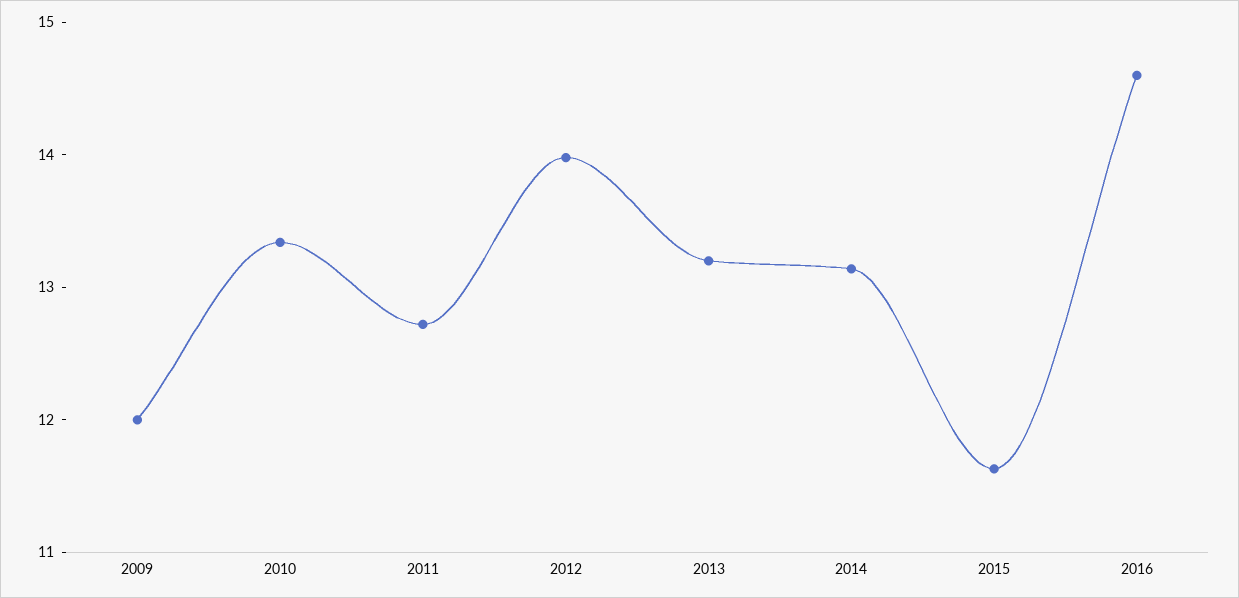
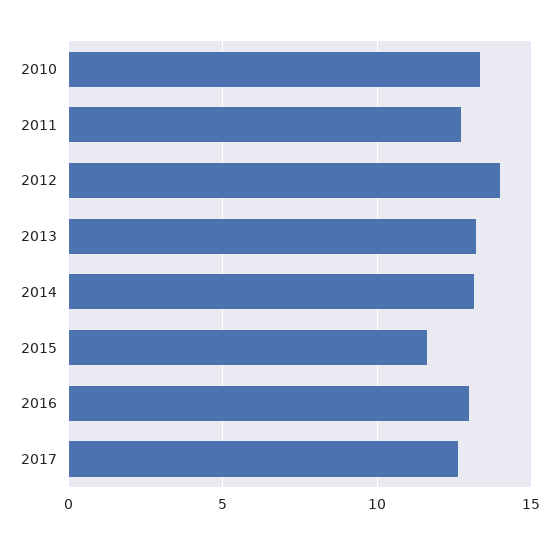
2009: 12 -> none
2016: 14.6 -> 13
2017: none -> 12.5

